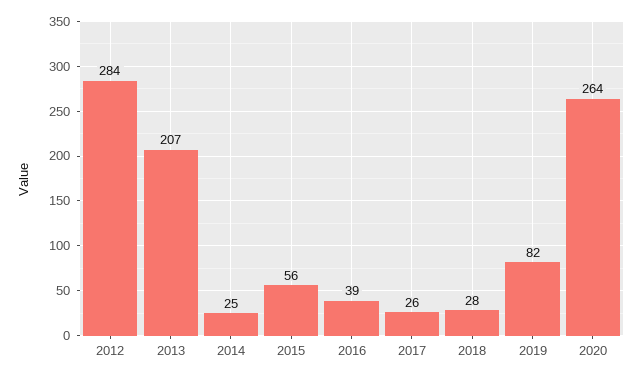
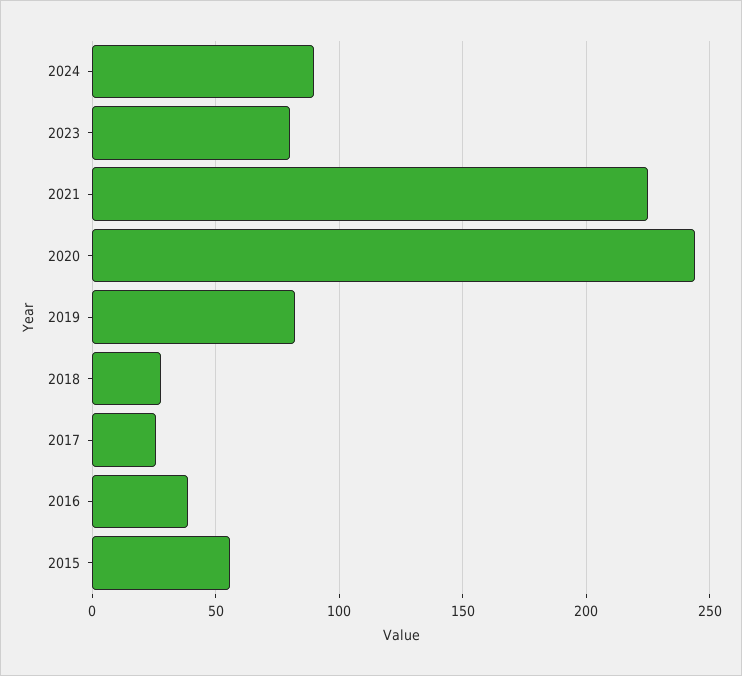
2012: 284 -> none
2013: 207 -> none
2014: 25 -> none
2020: 264 -> 245
2024: none -> 90
2023: none -> 80
2021: none -> 225

